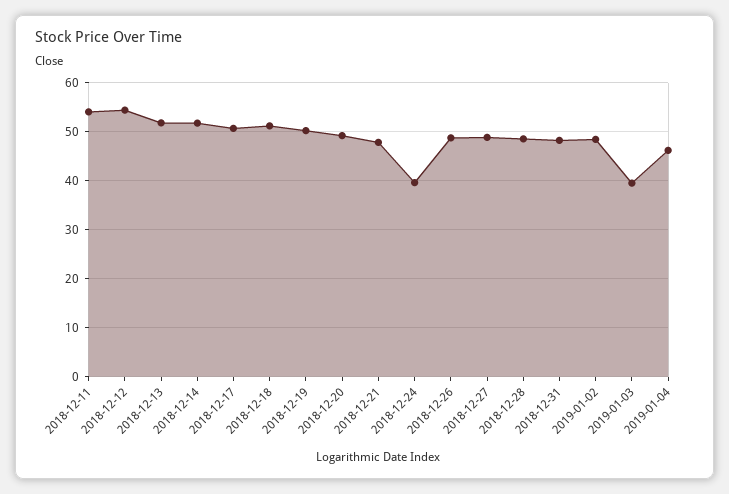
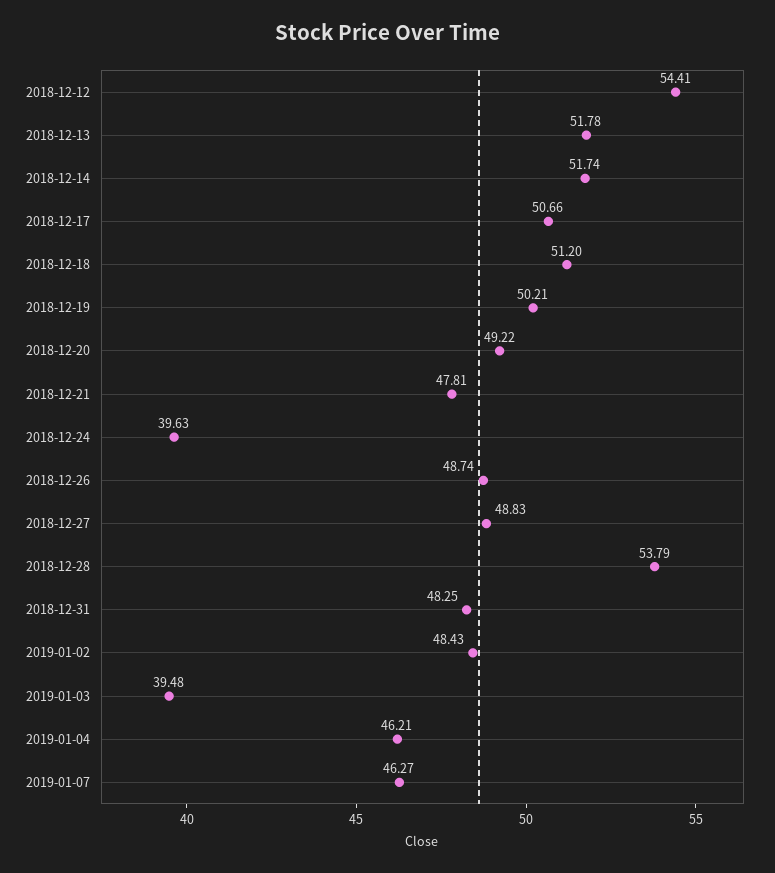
2018-12-11: 54 -> none
2018-12-28: 48 -> 53.79
2019-01-07: none -> 46.27

